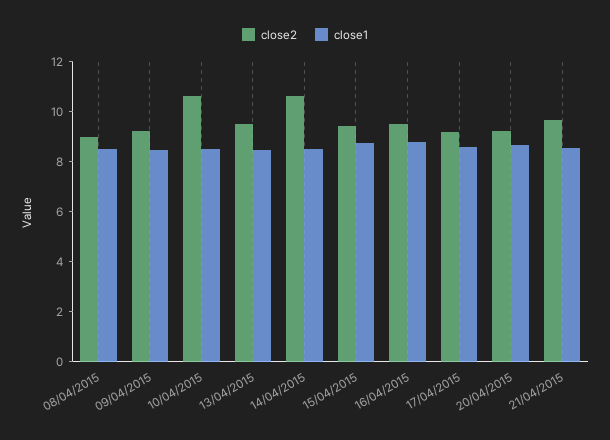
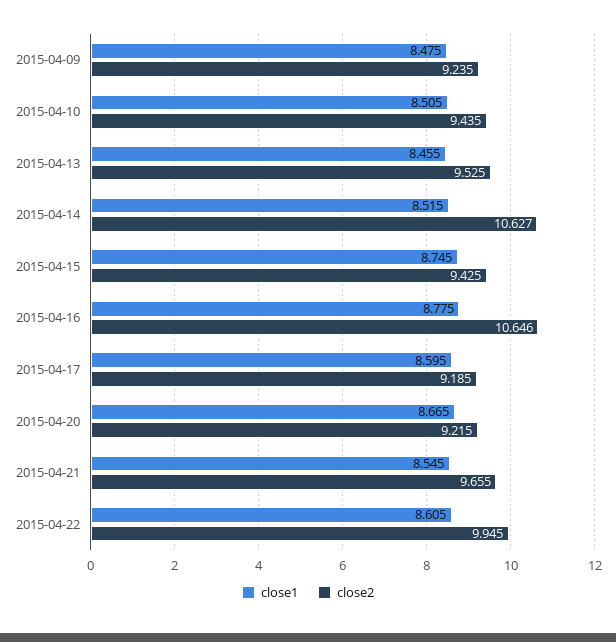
close2, 08/04/2015: 9 -> none
close1, 08/04/2015: 8.5 -> none
close2, 10/04/2015: 10.5 -> 9.435
close2, 16/04/2015: 9.5 -> 10.646
close1, 2015-04-22: none -> 8.605
close2, 2015-04-22: none -> 9.945

